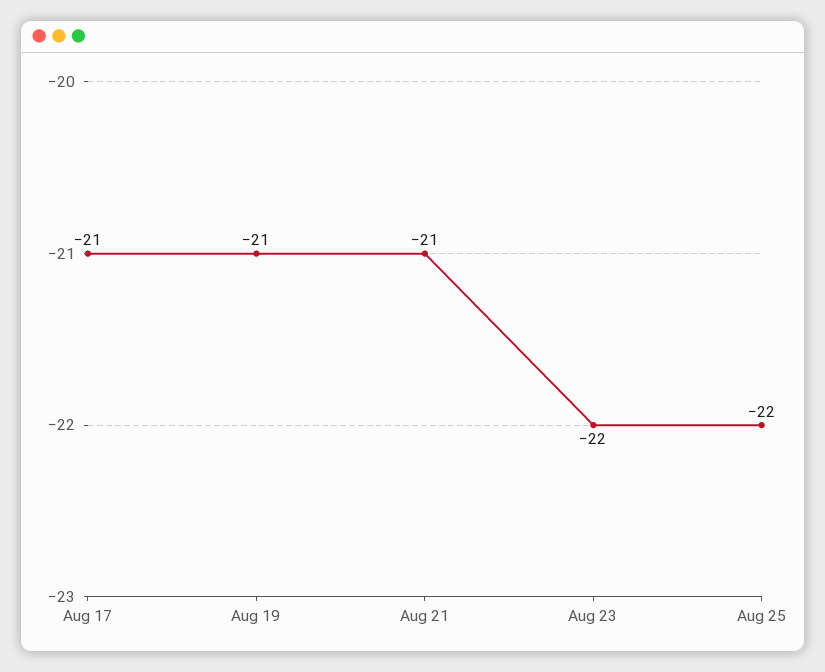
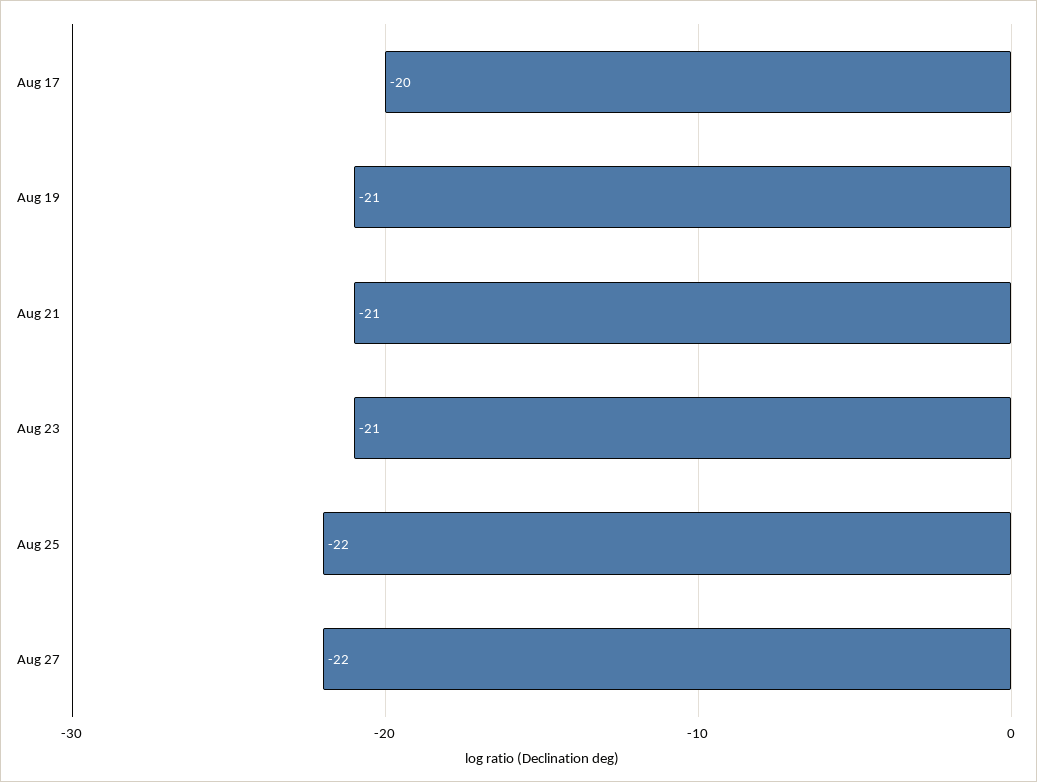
Aug 17: -21 -> -20
Aug 23: -22 -> -21
Aug 27: none -> -22

